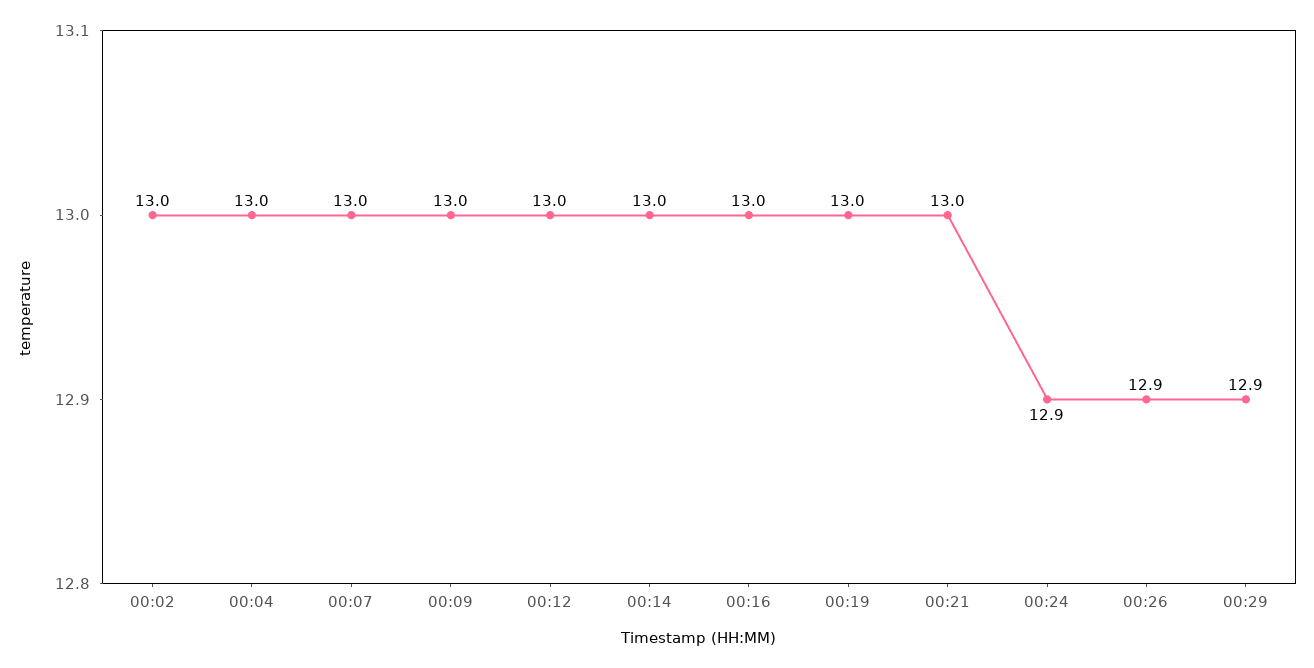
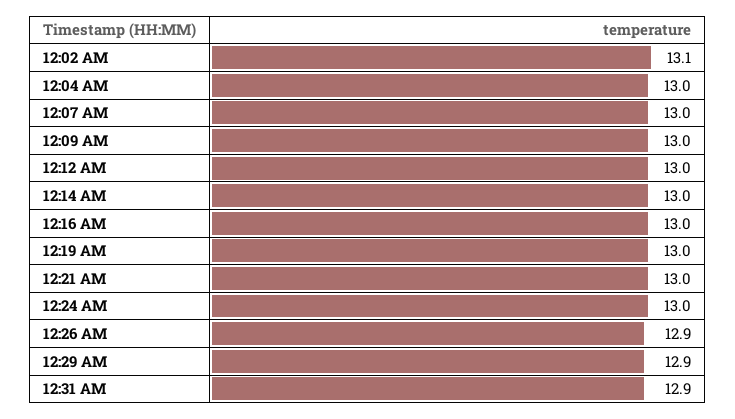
00:02: 13 -> 13.1
00:24: 12.9 -> 13
12:31 AM: none -> 12.9

